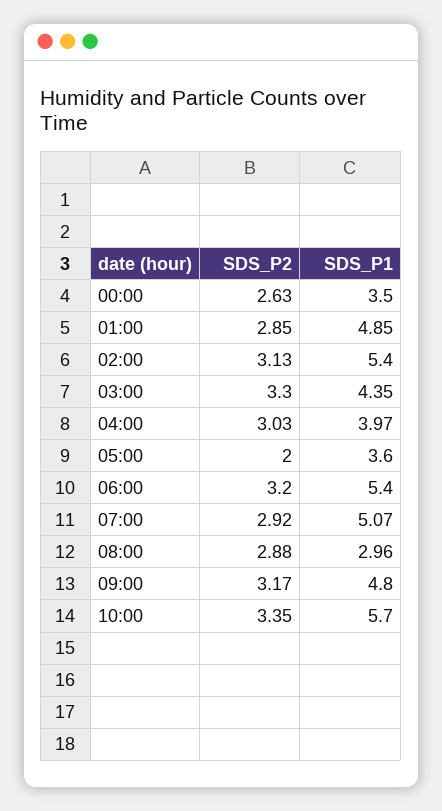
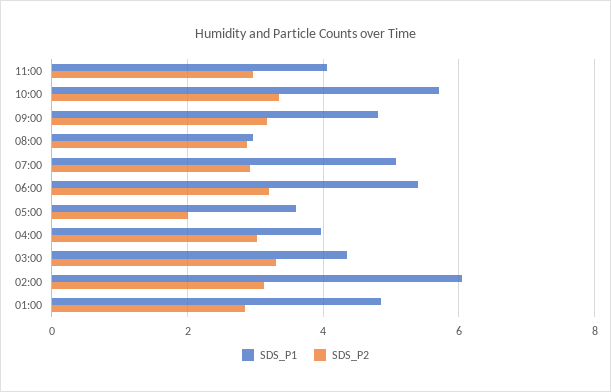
SDS_P2, 00:00: 2.63 -> none
SDS_P1, 00:00: 3.5 -> none
SDS_P1, 02:00: 5.4 -> 6
SDS_P1, 11:00: none -> 4
SDS_P2, 11:00: none -> 3

